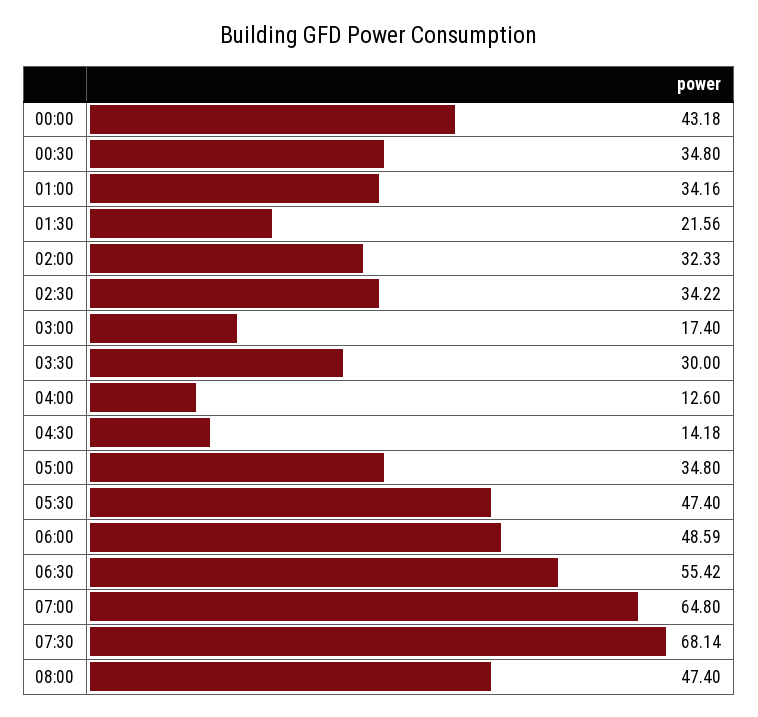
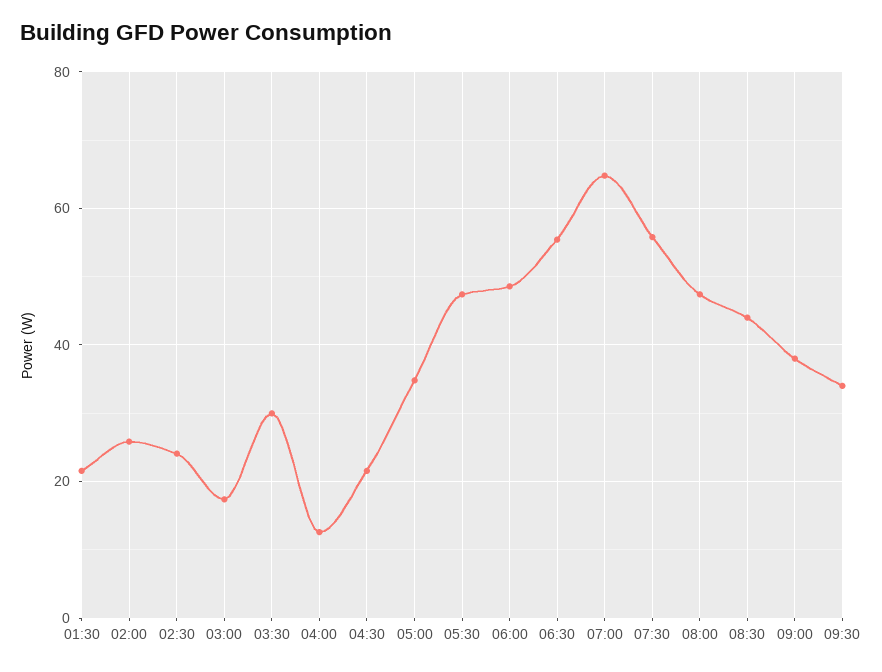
00:00: 43.18 -> none
00:30: 34.8 -> none
01:00: 34.16 -> none
02:00: 32.33 -> 26
02:30: 34.22 -> 24
04:30: 14.18 -> 22
07:30: 68.14 -> 56
08:30: none -> 44
09:00: none -> 38
09:30: none -> 34

